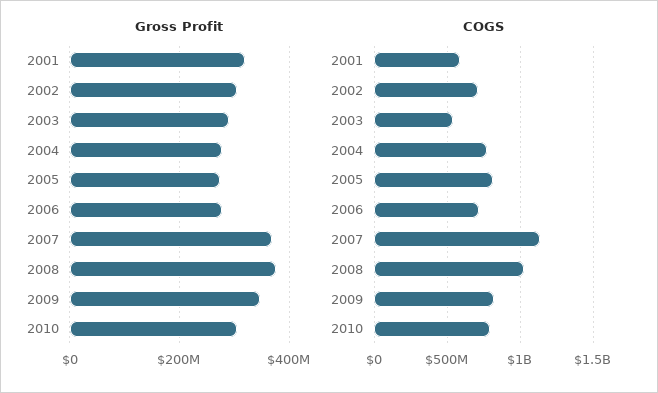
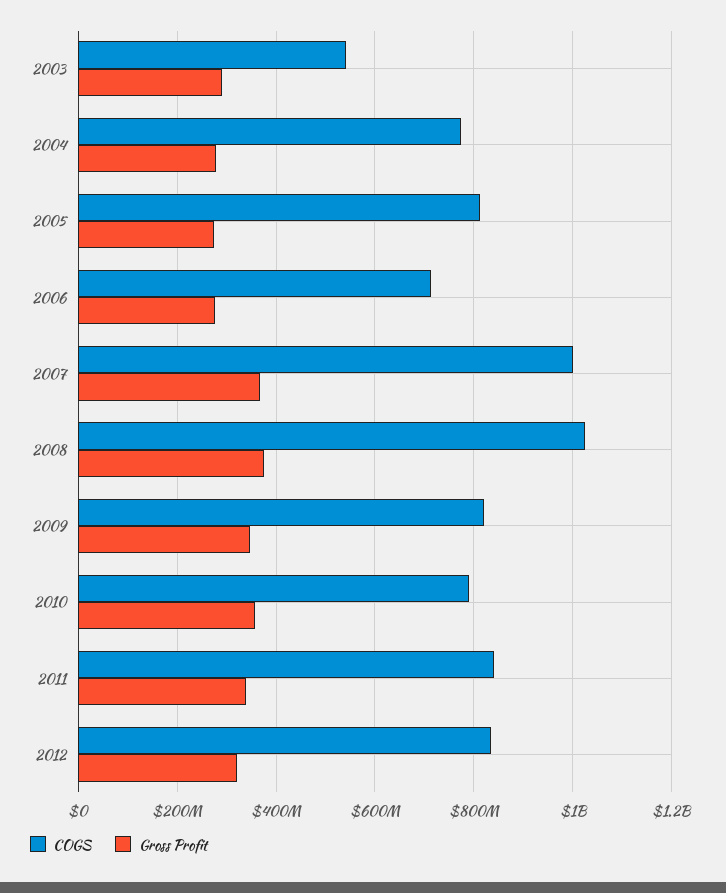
Gross Profit, 2001: 320000000 -> none
Gross Profit, 2002: 300000000 -> none
Gross Profit, 2010: 300000000 -> 360000000
COGS, 2001: 600000000 -> none
COGS, 2002: 700000000 -> none
COGS, 2007: 1150000000 -> 1000000000
COGS, 2011: none -> 840000000
Gross Profit, 2011: none -> 340000000
COGS, 2012: none -> 840000000
Gross Profit, 2012: none -> 320000000

